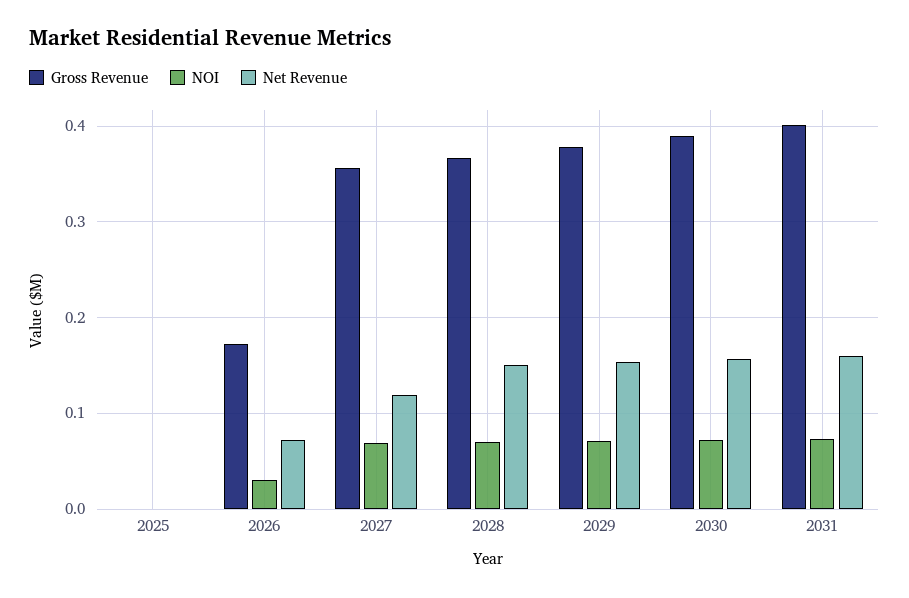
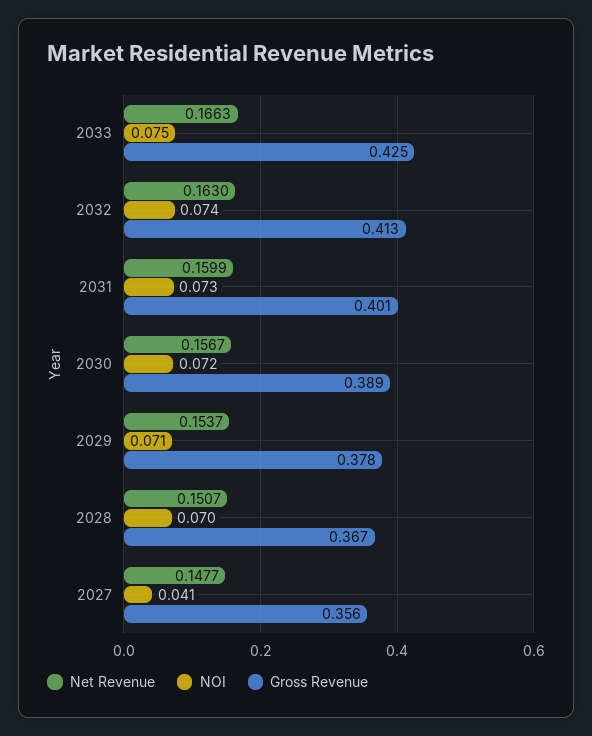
Gross Revenue, 2025: 0 -> none
NOI, 2025: 0 -> none
Net Revenue, 2025: 0 -> none
Gross Revenue, 2026: 0.17 -> none
NOI, 2026: 0.03 -> none
Net Revenue, 2026: 0.07 -> none
NOI, 2027: 0.07 -> 0.041
Net Revenue, 2027: 0.12 -> 0.1477
Net Revenue, 2033: none -> 0.1663
NOI, 2033: none -> 0.075
Gross Revenue, 2033: none -> 0.425
Net Revenue, 2032: none -> 0.163
NOI, 2032: none -> 0.074
Gross Revenue, 2032: none -> 0.413

